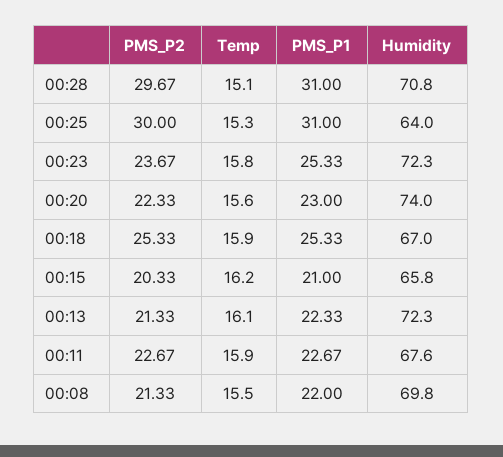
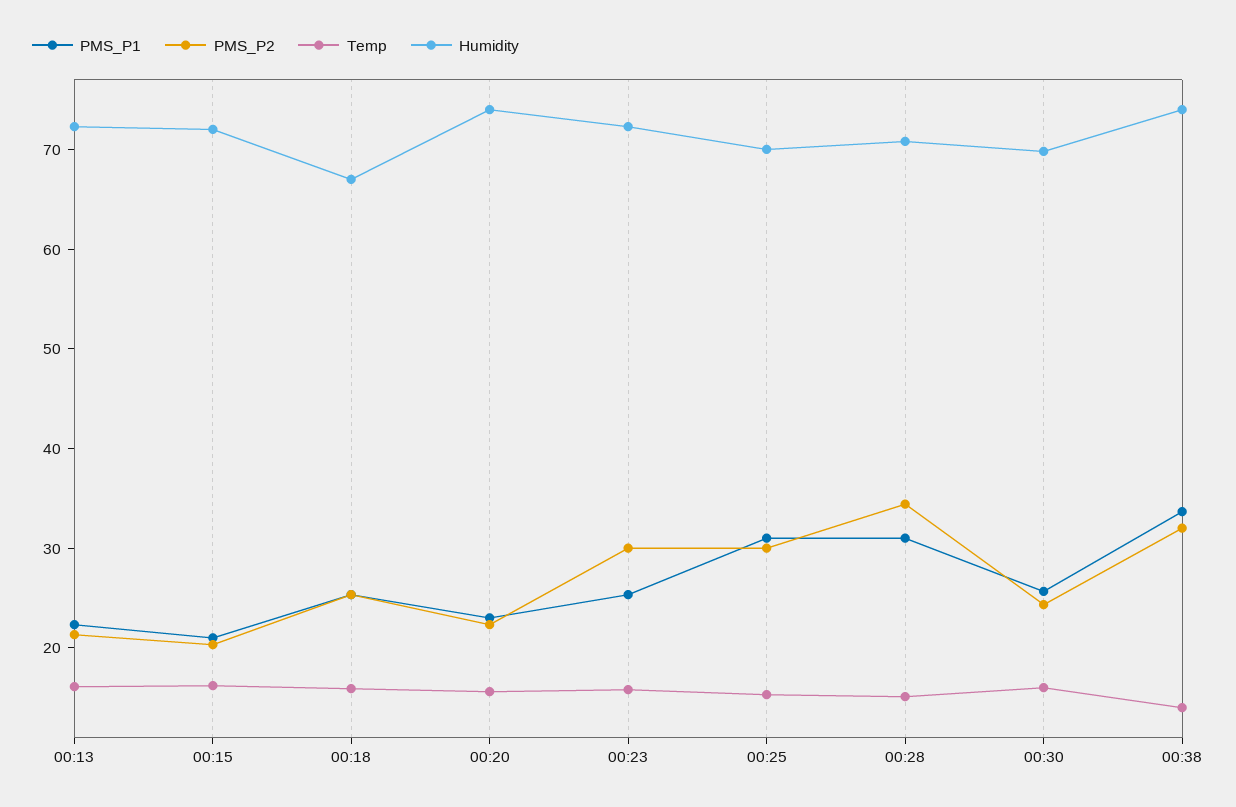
PMS_P2, 00:28: 29.67 -> 34
Humidity, 00:25: 64 -> 70
PMS_P2, 00:23: 23.67 -> 30
Humidity, 00:15: 65.8 -> 72
PMS_P2, 00:11: 22.67 -> none
Temp, 00:11: 15.9 -> none
PMS_P1, 00:11: 22.67 -> none
Humidity, 00:11: 67.6 -> none
PMS_P2, 00:08: 21.33 -> none
Temp, 00:08: 15.5 -> none
PMS_P1, 00:08: 22 -> none
Humidity, 00:08: 69.8 -> none
PMS_P1, 00:30: none -> 26
PMS_P2, 00:30: none -> 24
Temp, 00:30: none -> 16
Humidity, 00:30: none -> 70
PMS_P1, 00:38: none -> 34
PMS_P2, 00:38: none -> 32
Temp, 00:38: none -> 14
Humidity, 00:38: none -> 74

